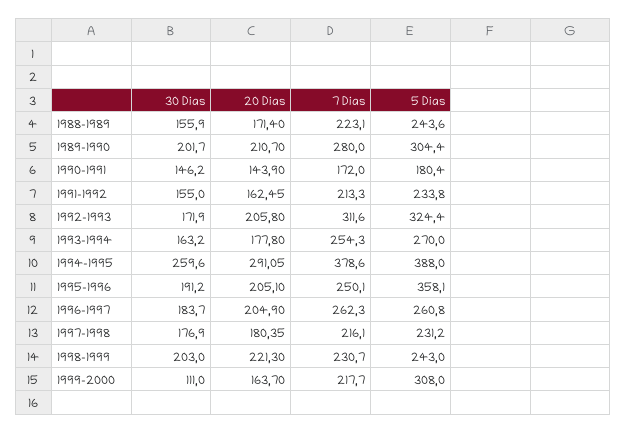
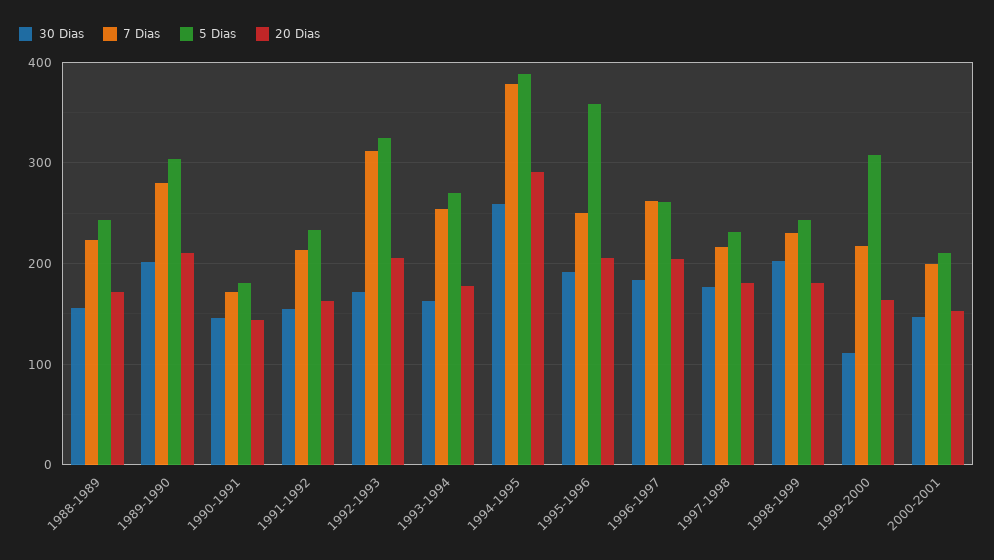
20 Dias, 1998-1999: 221.3 -> 180
30 Dias, 2000-2001: none -> 150
7 Dias, 2000-2001: none -> 200
5 Dias, 2000-2001: none -> 210
20 Dias, 2000-2001: none -> 150

